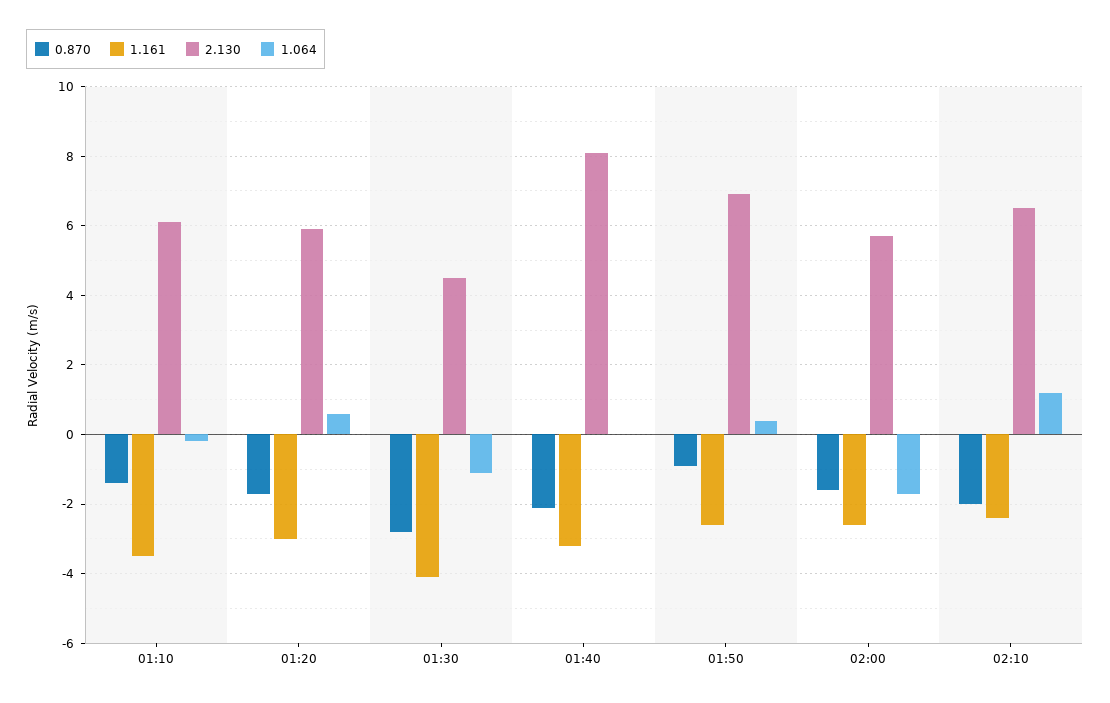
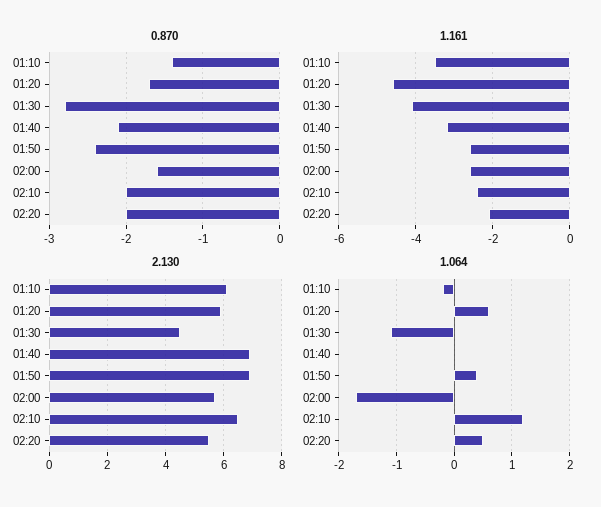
1.161, 01:20: -3 -> -4.5
2.130, 01:40: 8 -> 7
0.870, 01:50: -1 -> -2.4
0.870, 02:20: none -> -2
1.161, 02:20: none -> -2
2.130, 02:20: none -> 5.5
1.064, 02:20: none -> 0.5

